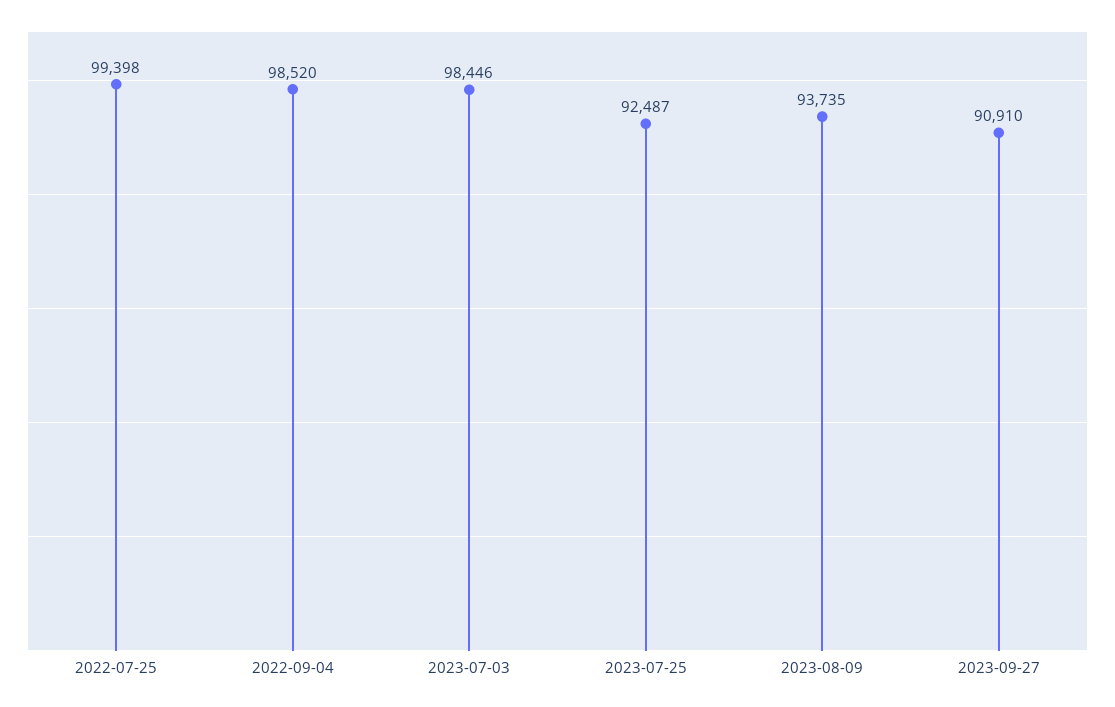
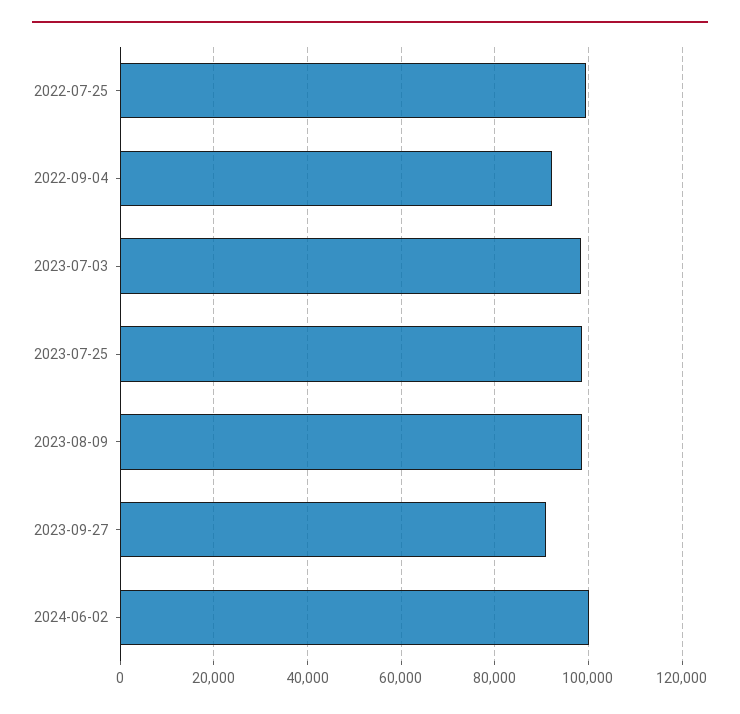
2022-09-04: 98520 -> 92000
2023-07-25: 92487 -> 98000
2023-08-09: 93735 -> 98000
2024-06-02: none -> 100000

